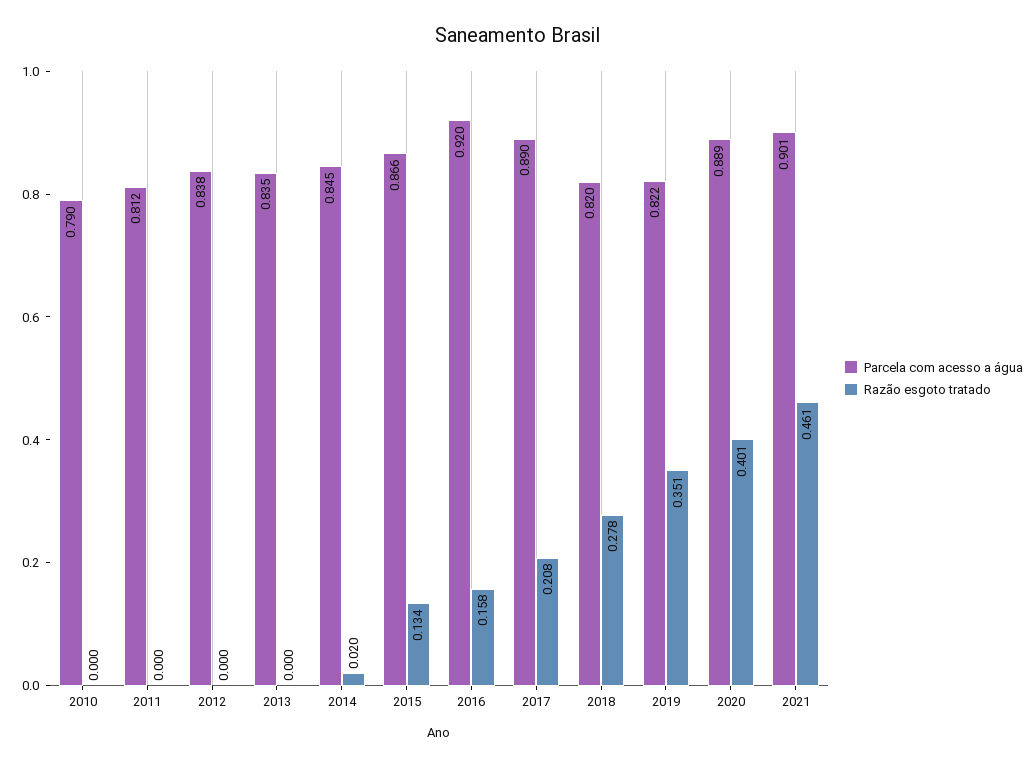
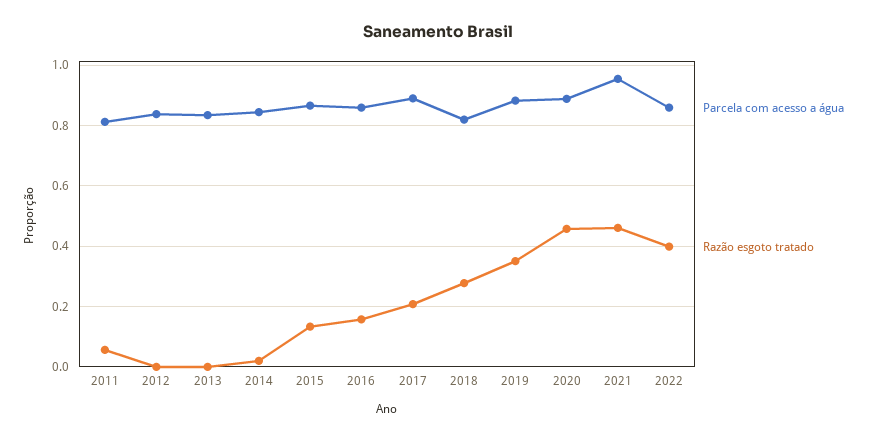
Parcela com acesso a água, 2010: 0.79 -> none
Razão esgoto tratado, 2010: 0 -> none
Razão esgoto tratado, 2011: 0 -> 0.06
Parcela com acesso a água, 2016: 0.92 -> 0.86
Parcela com acesso a água, 2019: 0.822 -> 0.88
Razão esgoto tratado, 2020: 0.401 -> 0.46
Parcela com acesso a água, 2021: 0.901 -> 0.96
Parcela com acesso a água, 2022: none -> 0.86
Razão esgoto tratado, 2022: none -> 0.4

